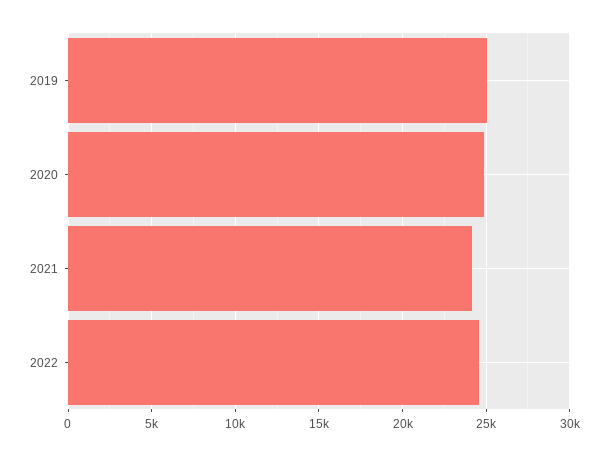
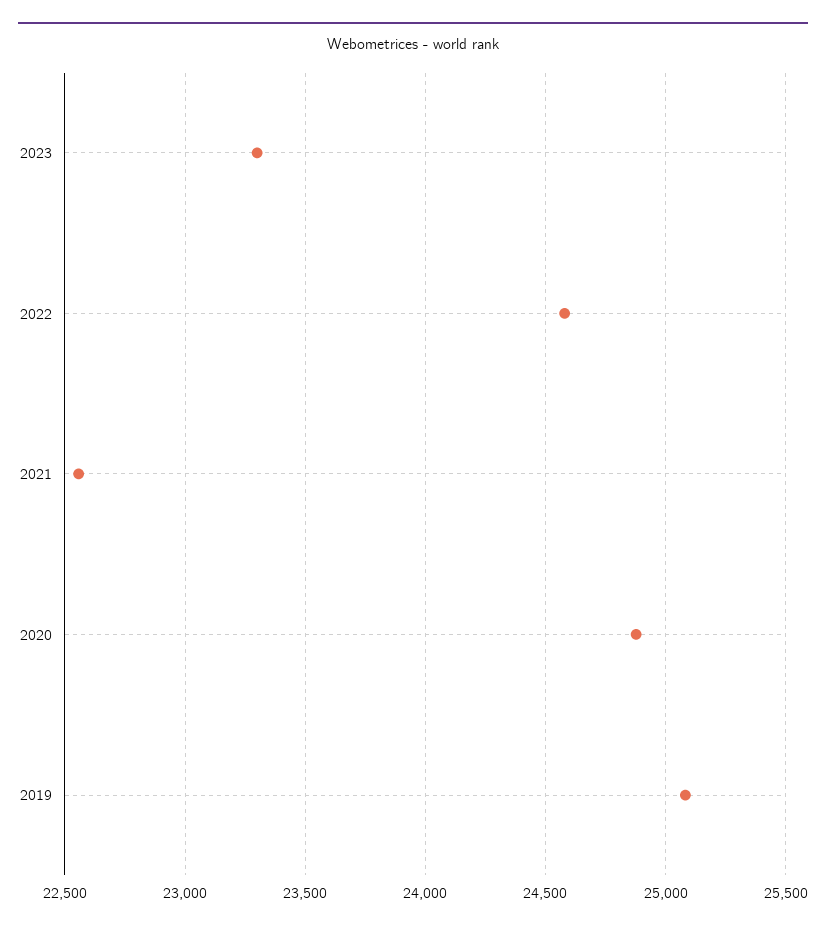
2021: 24000 -> 22550
2023: none -> 23300

